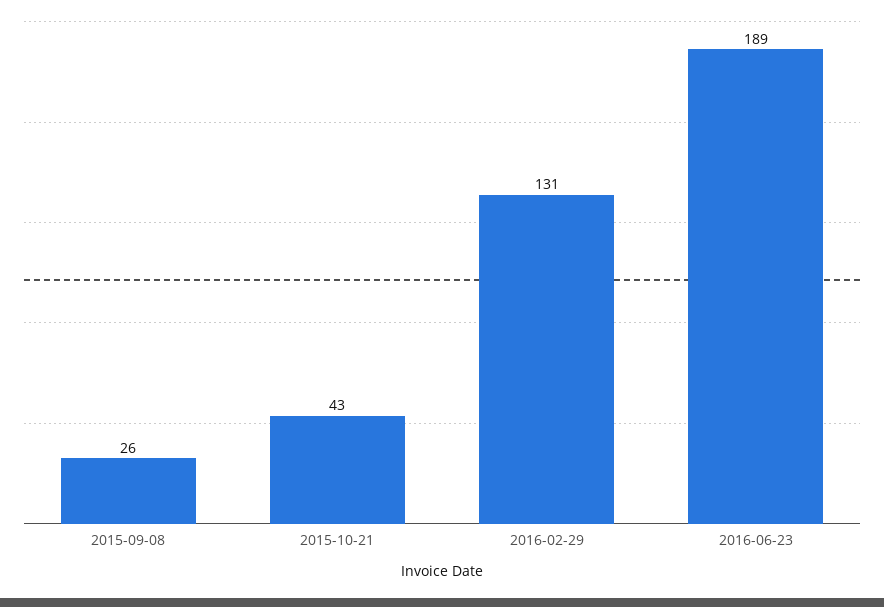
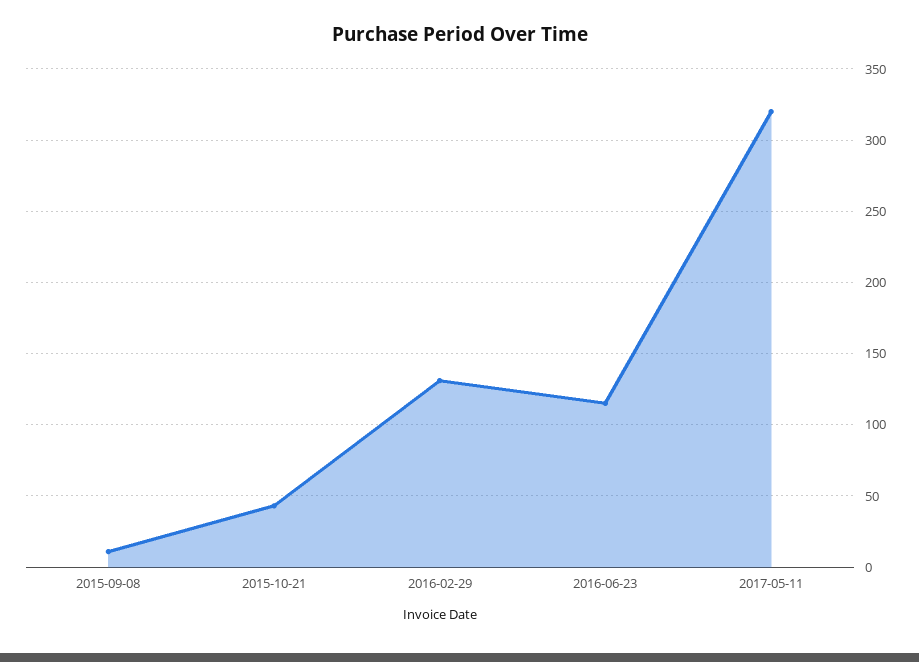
2015-09-08: 26 -> 10
2016-06-23: 189 -> 115
2017-05-11: none -> 320

